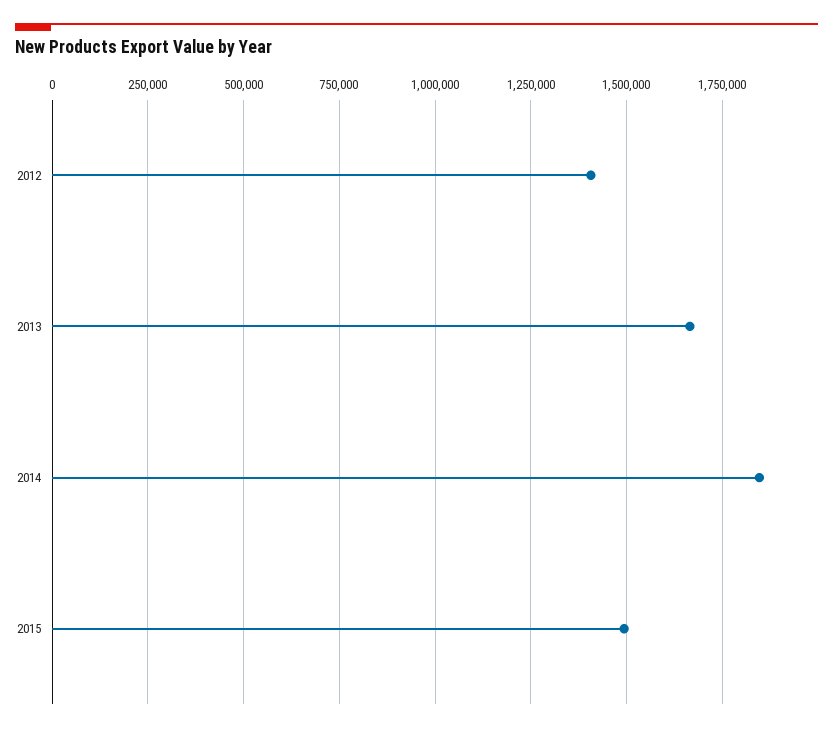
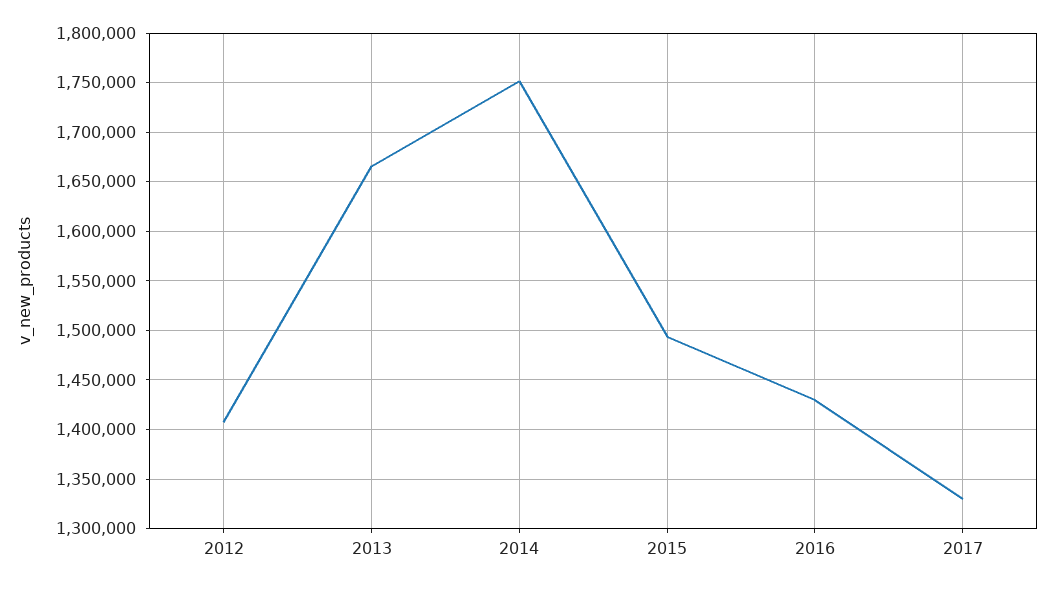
2014: 1850000 -> 1750000
2016: none -> 1430000
2017: none -> 1330000

